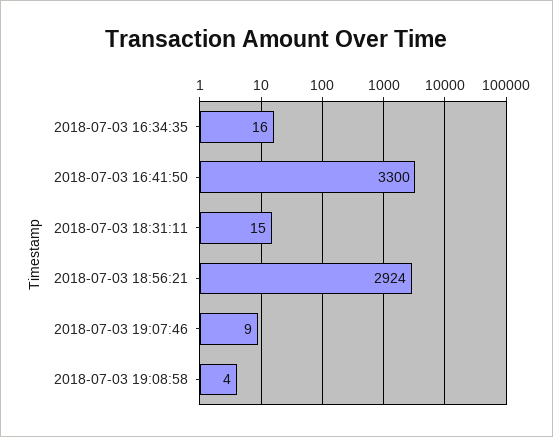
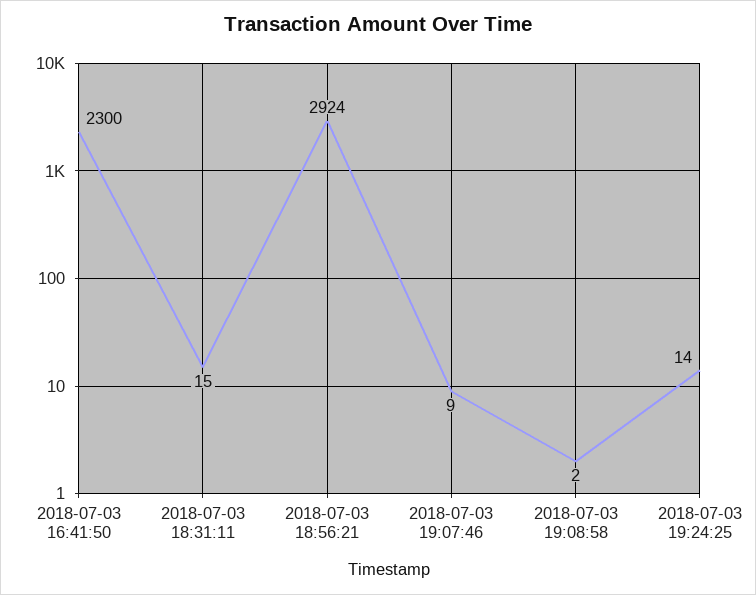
2018-07-03 16:34:35: 16 -> none
2018-07-03 16:41:50: 3300 -> 2300
2018-07-03 19:08:58: 4 -> 2
2018-07-03 19:24:25: none -> 14

